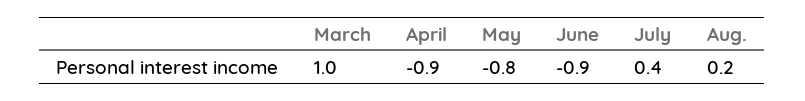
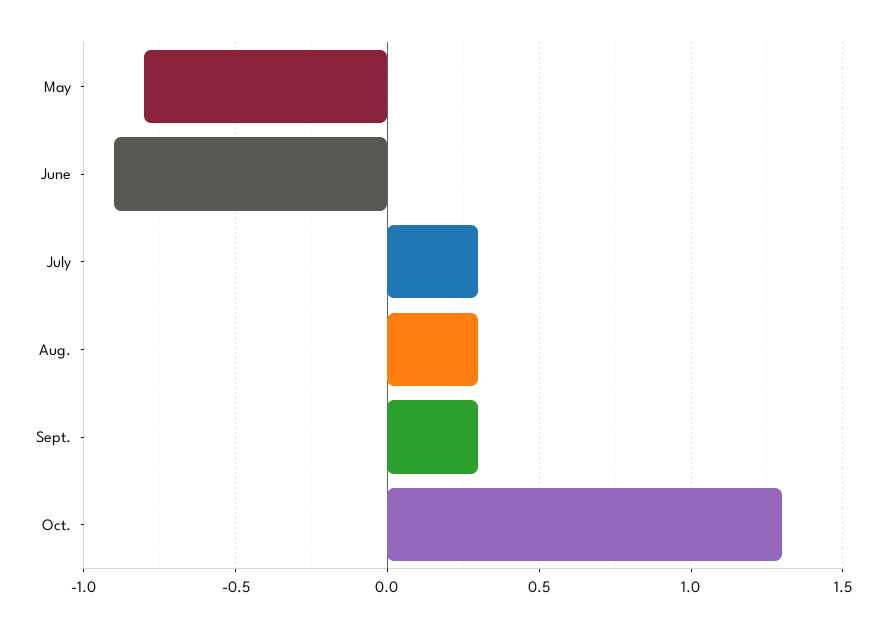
March: 1 -> none
April: -0.9 -> none
July: 0.4 -> 0.3
Aug.: 0.2 -> 0.3
Sept.: none -> 0.3
Oct.: none -> 1.3

